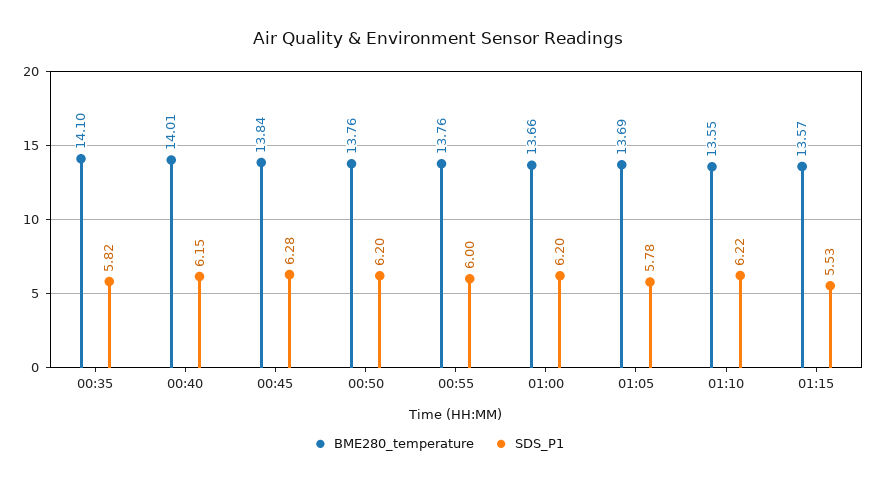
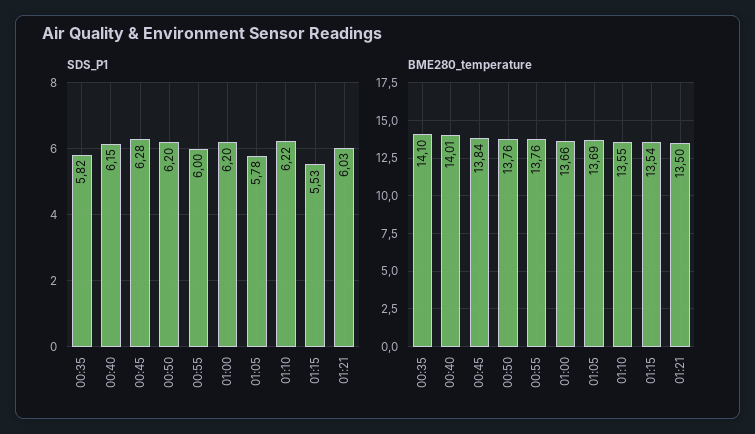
BME280_temperature, 01:15: 13.57 -> 13.54
SDS_P1, 01:21: none -> 6.03
BME280_temperature, 01:21: none -> 13.5

